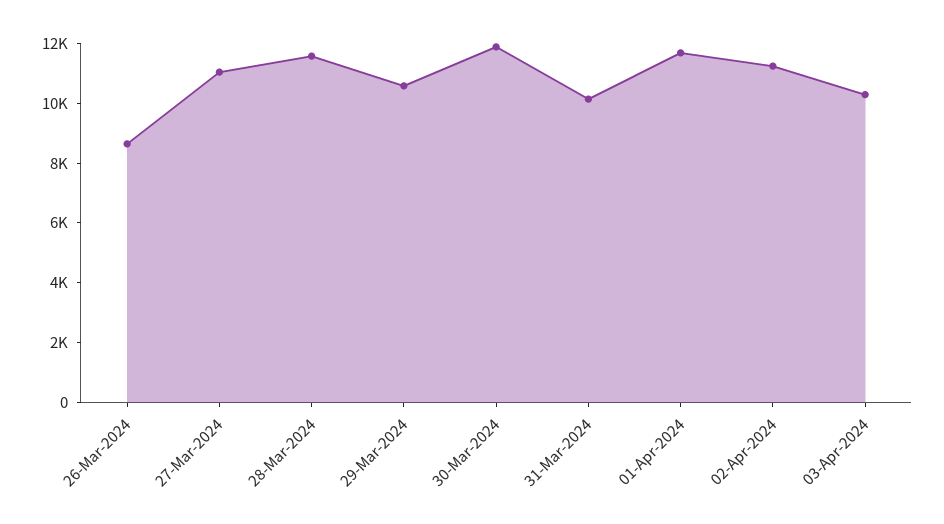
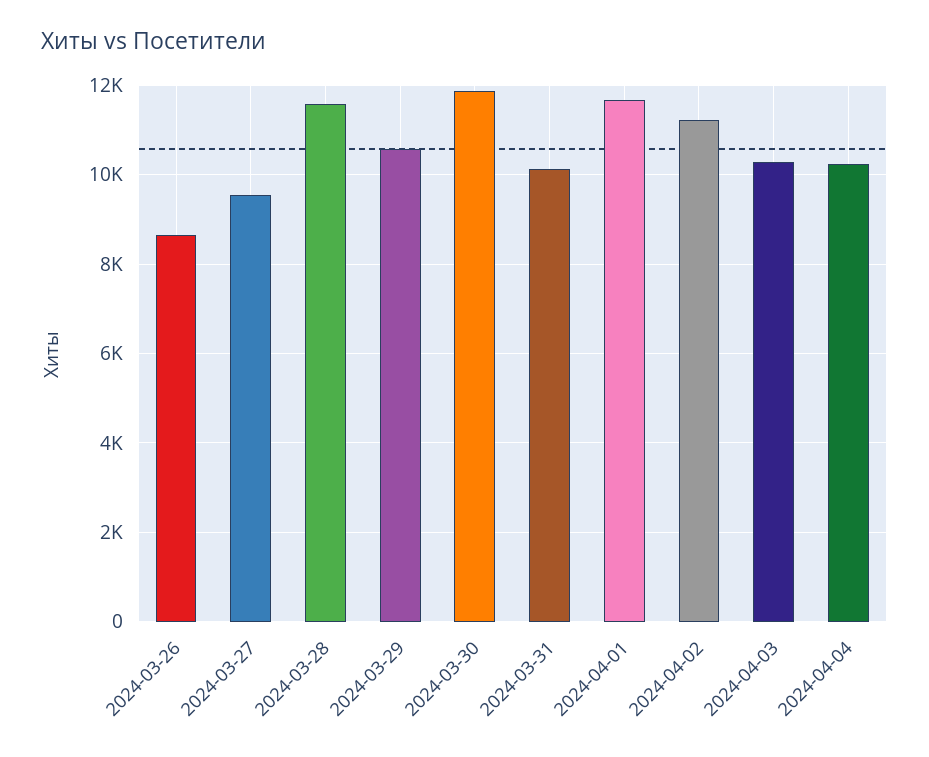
27-Mar-2024: 11000 -> 9600
2024-04-04: none -> 10200

